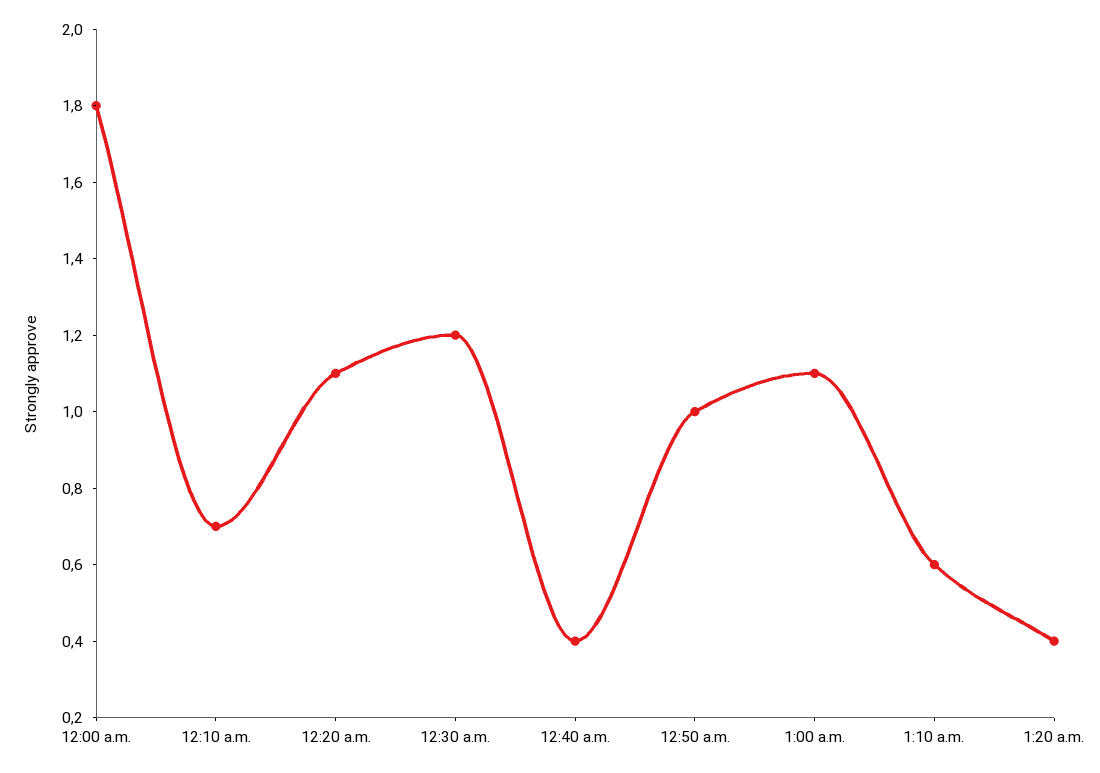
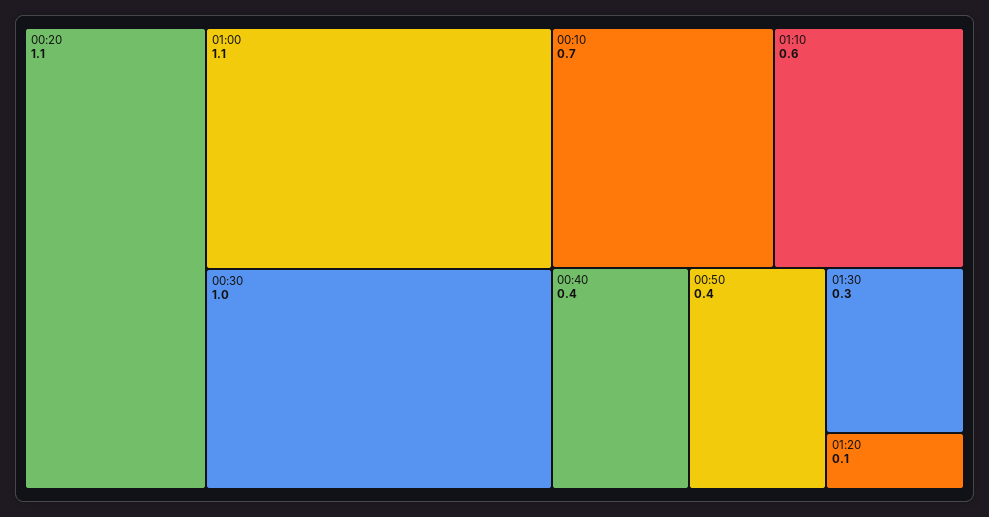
12:00 a.m.: 1.8 -> none
12:30 a.m.: 1.2 -> 1
12:50 a.m.: 1 -> 0.4
1:20 a.m.: 0.4 -> 0.1
01:30: none -> 0.3

